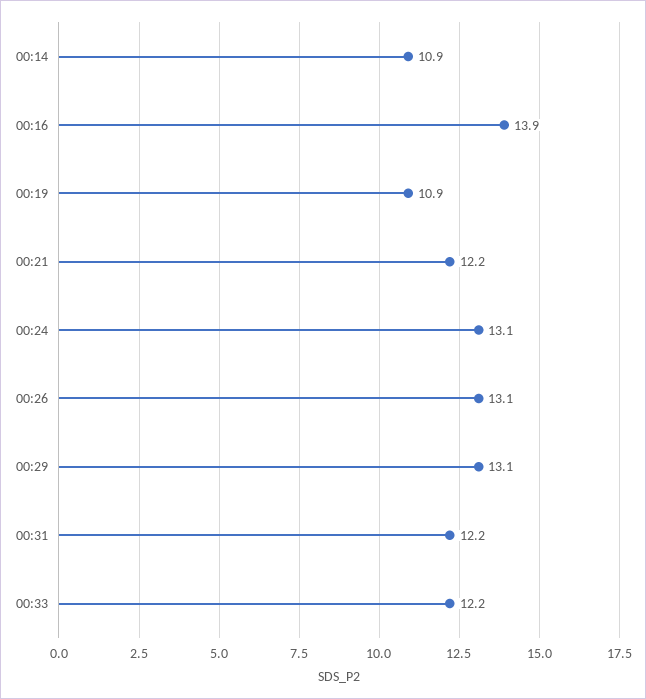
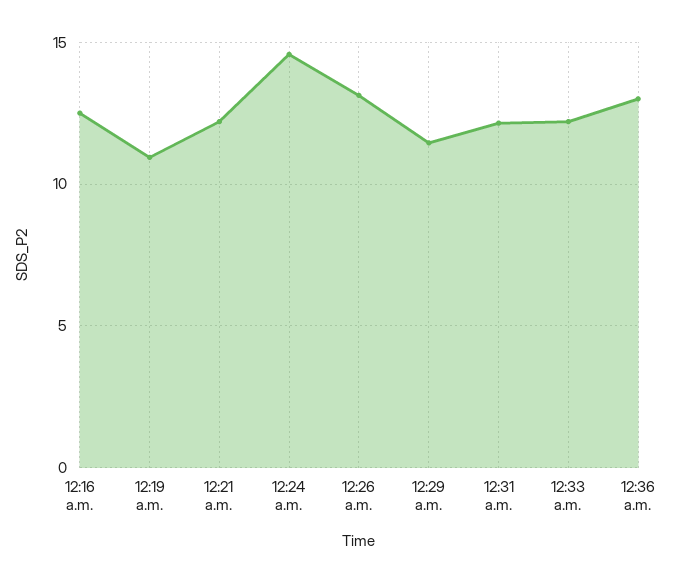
00:14: 10.9 -> none
00:16: 13.9 -> 12.5
00:24: 13.1 -> 14.5
00:29: 13.1 -> 11.5
12:36 a.m.: none -> 13

